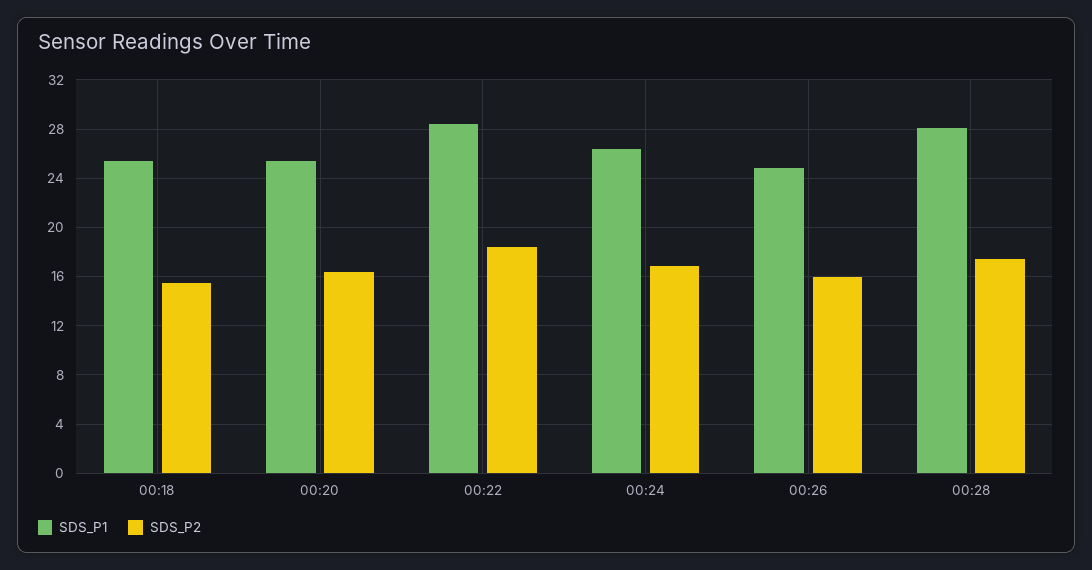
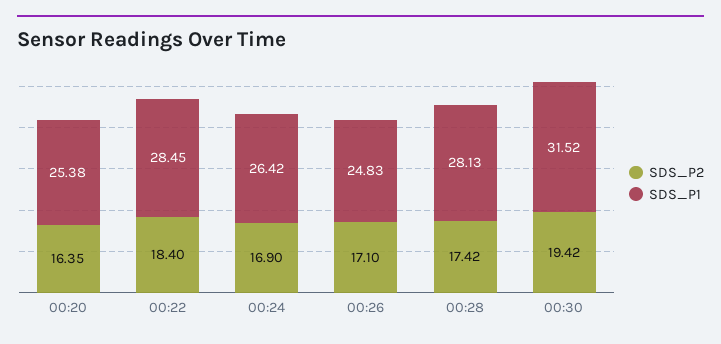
SDS_P1, 00:18: 25.5 -> none
SDS_P2, 00:18: 15.5 -> none
SDS_P2, 00:26: 16 -> 17.1
SDS_P2, 00:30: none -> 19.42
SDS_P1, 00:30: none -> 31.52

